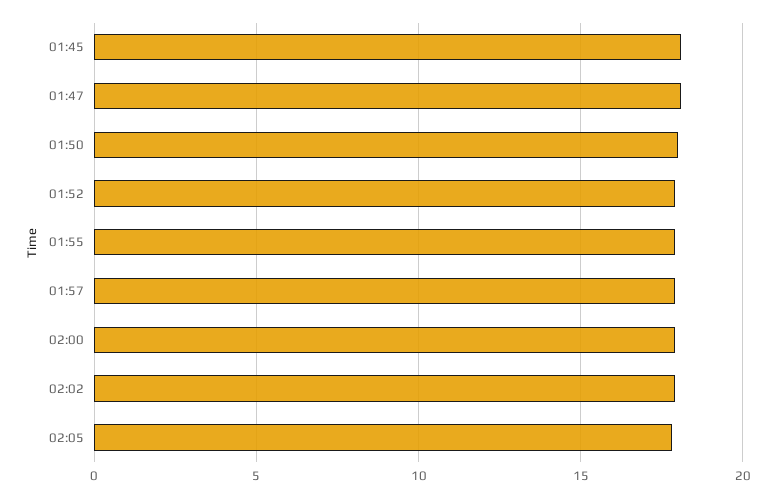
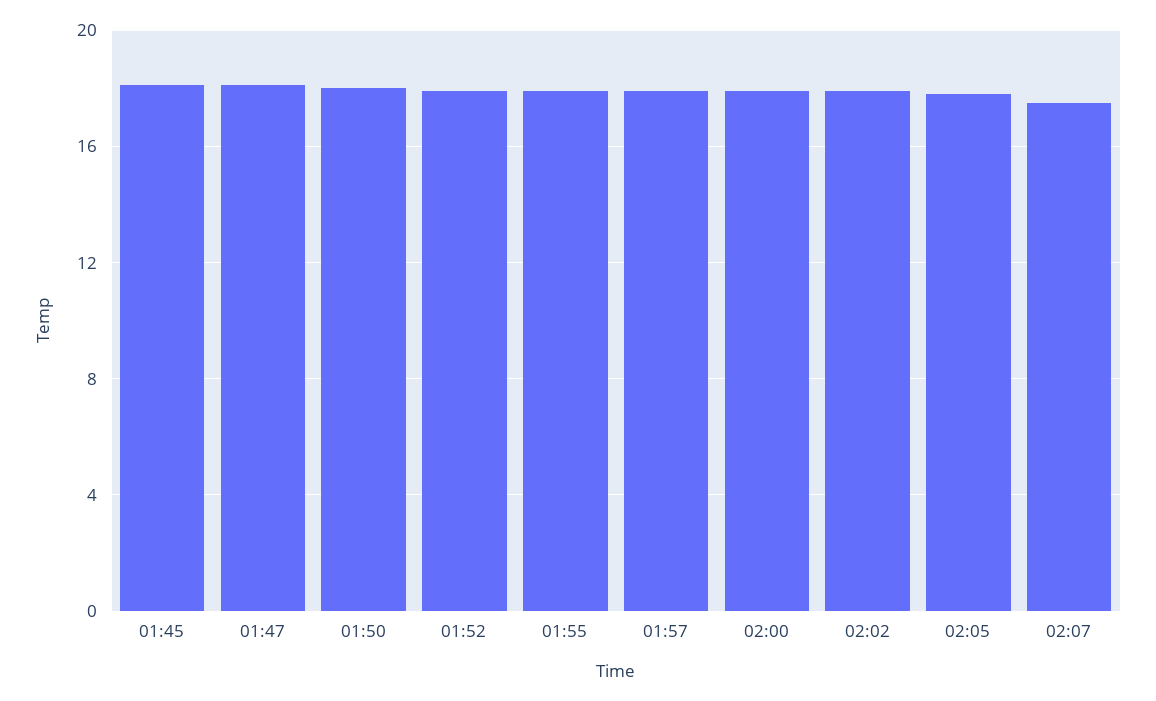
02:07: none -> 17.5

